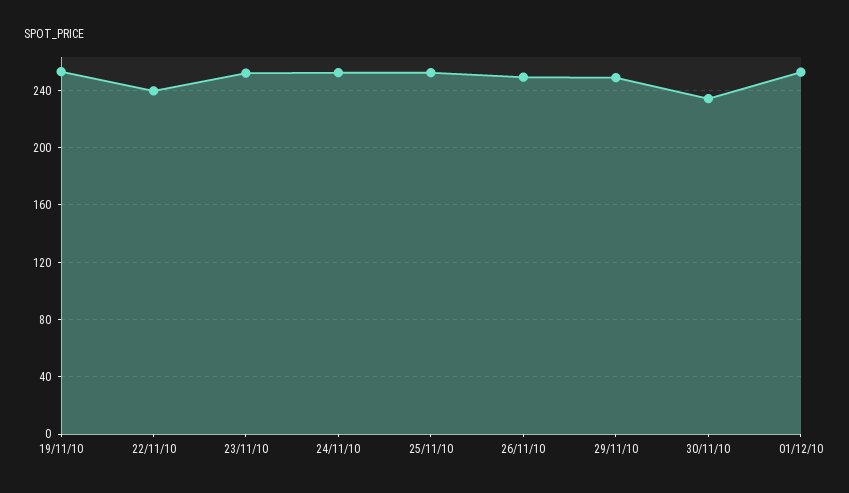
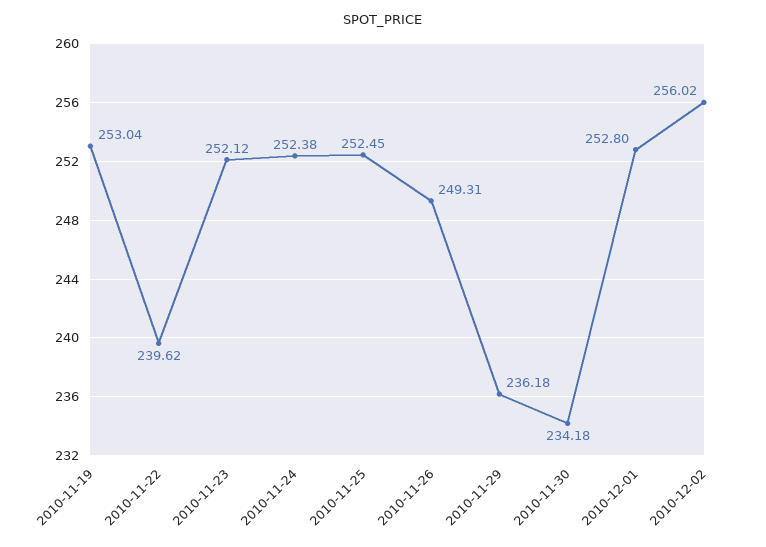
29/11/10: 250 -> 236.18
2010-12-02: none -> 256.02

